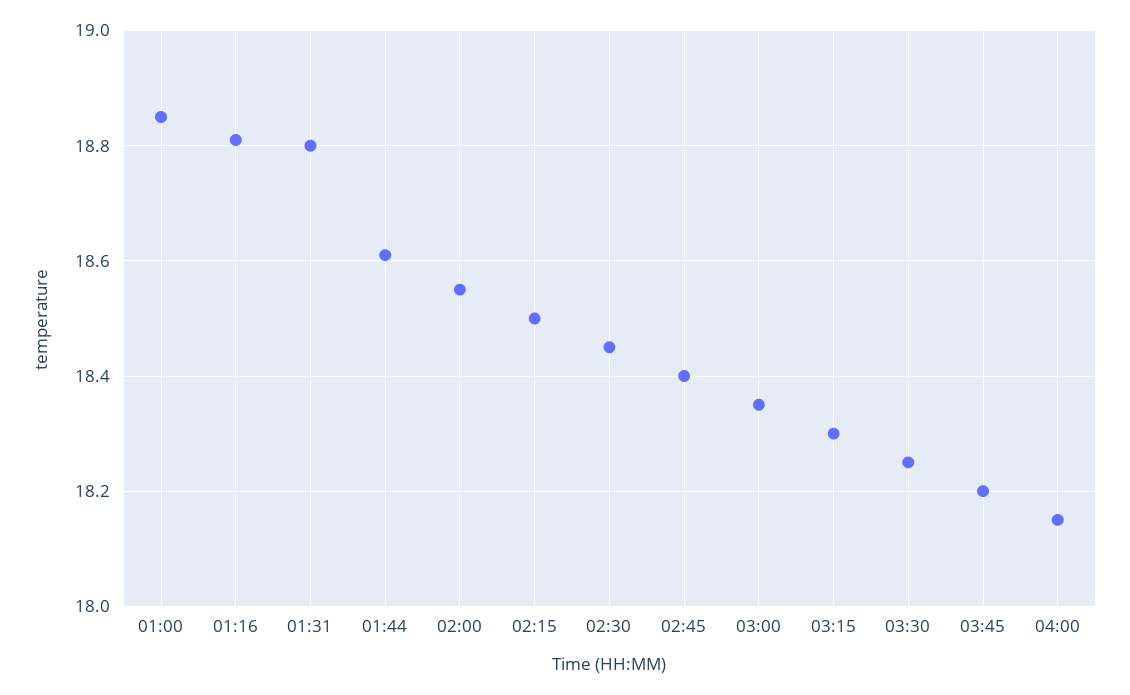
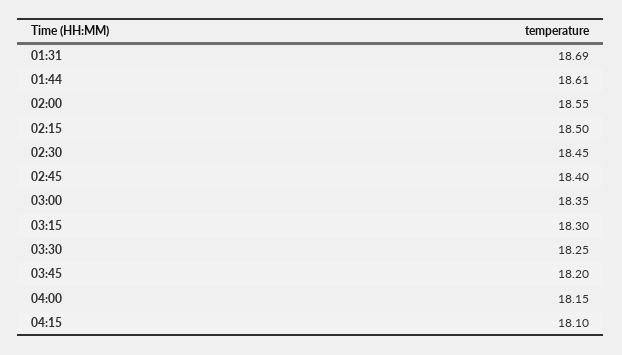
01:00: 18.85 -> none
01:16: 18.8 -> none
01:31: 18.8 -> 18.69
04:15: none -> 18.1

